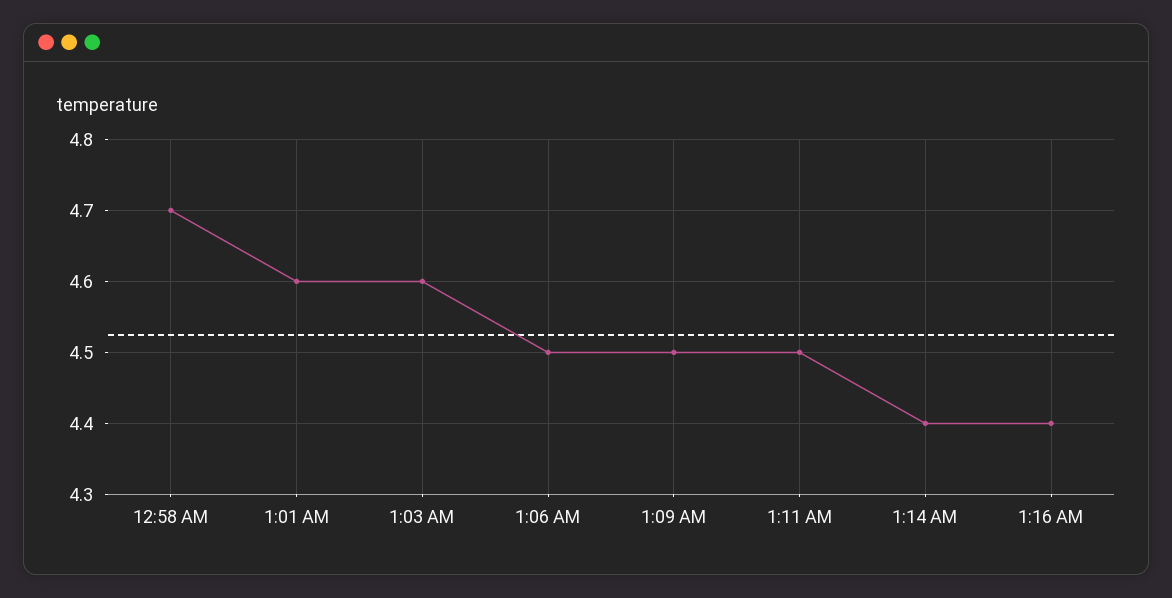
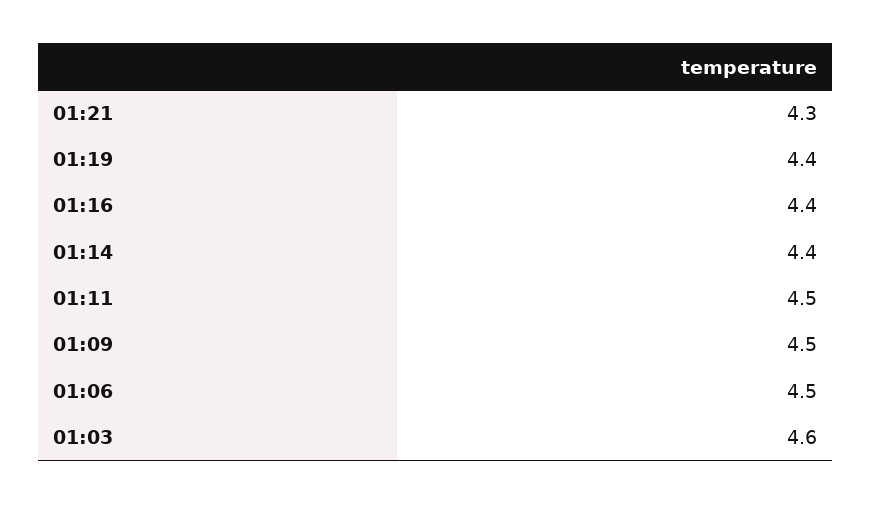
12:58 AM: 4.7 -> none
1:01 AM: 4.6 -> none
01:21: none -> 4.3
01:19: none -> 4.4

